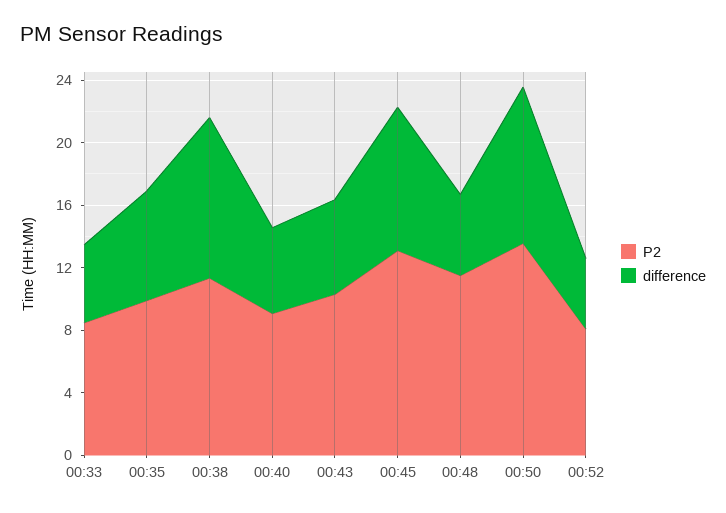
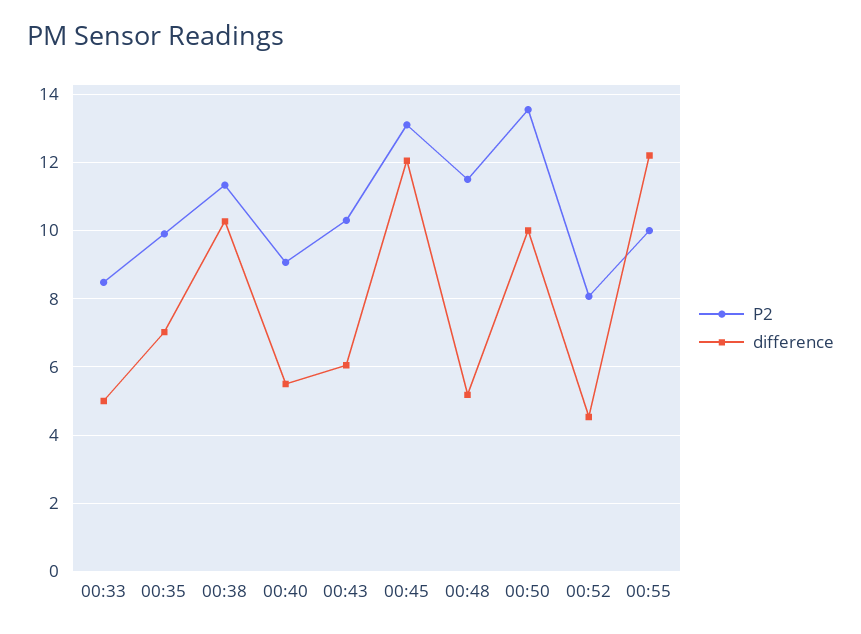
difference, 00:45: 9 -> 12
P2, 00:55: none -> 10
difference, 00:55: none -> 12.2

